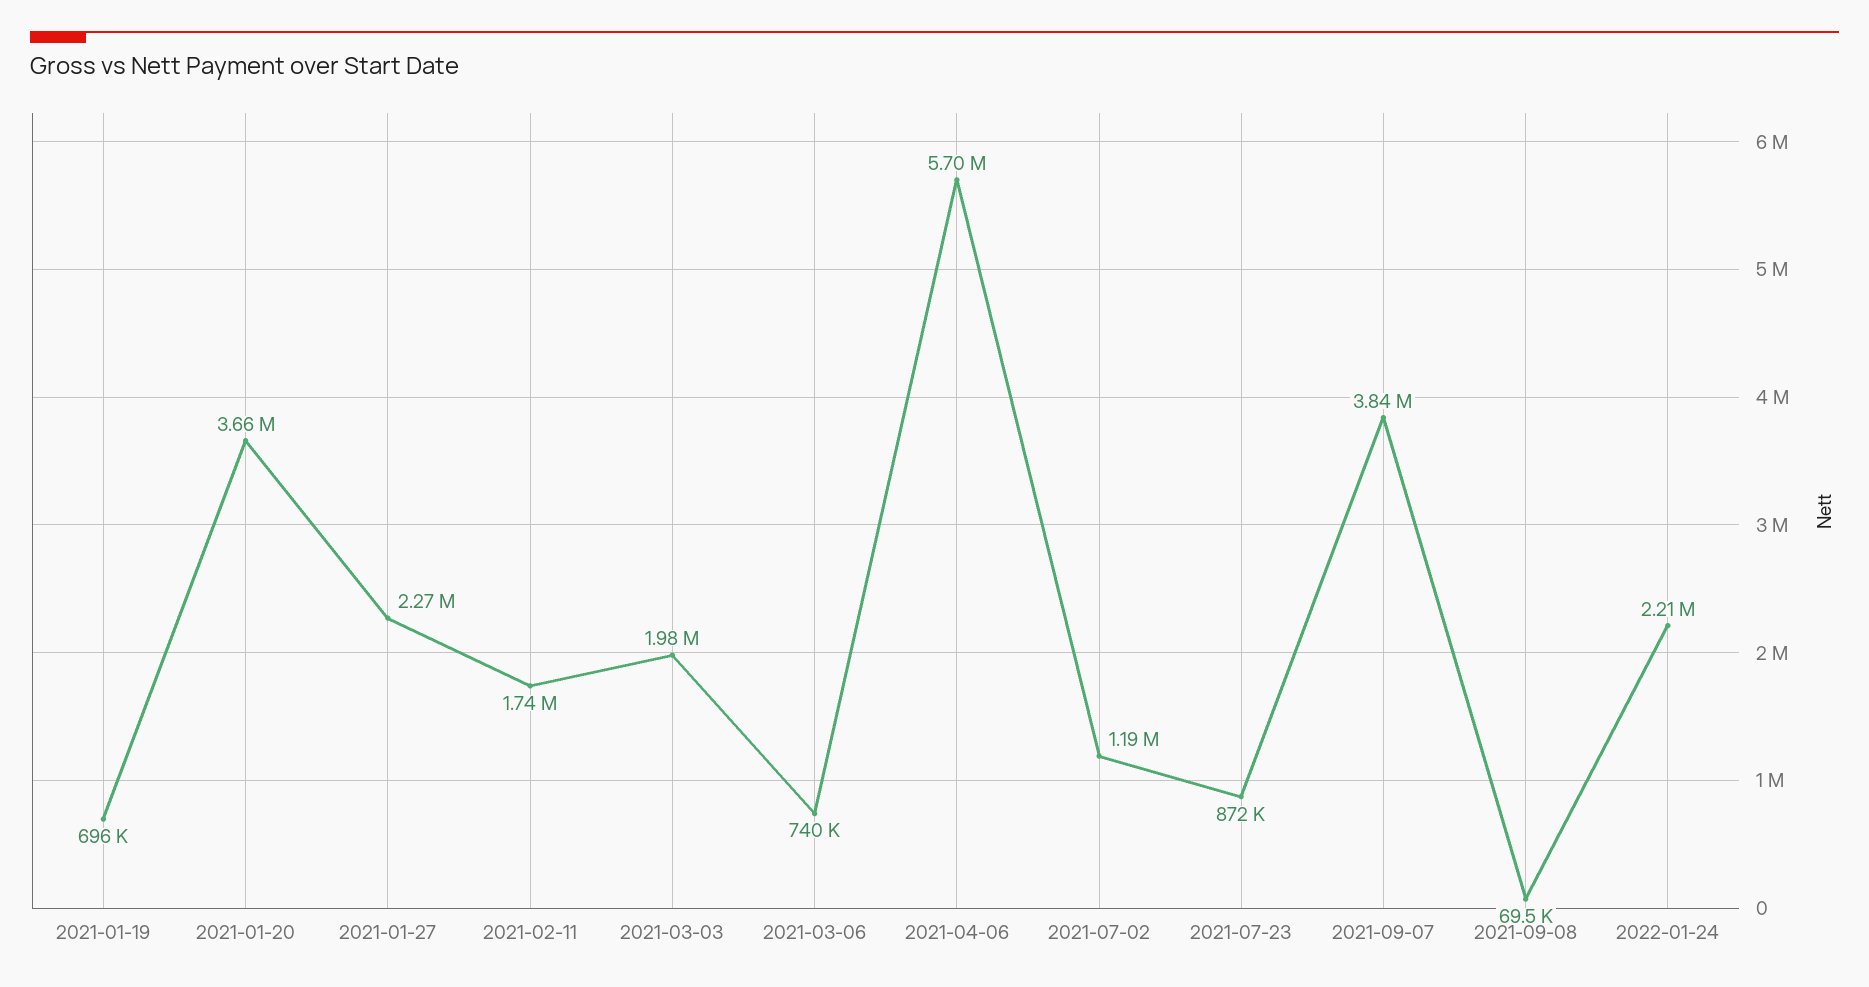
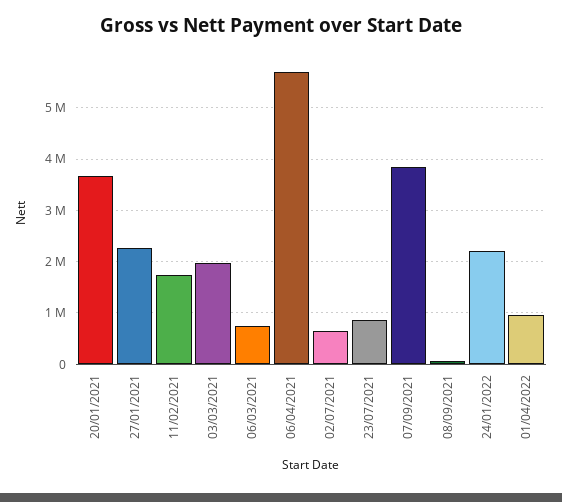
2021-01-19: 696000 -> none
2021-07-02: 1190000 -> 600000
01/04/2022: none -> 1000000

